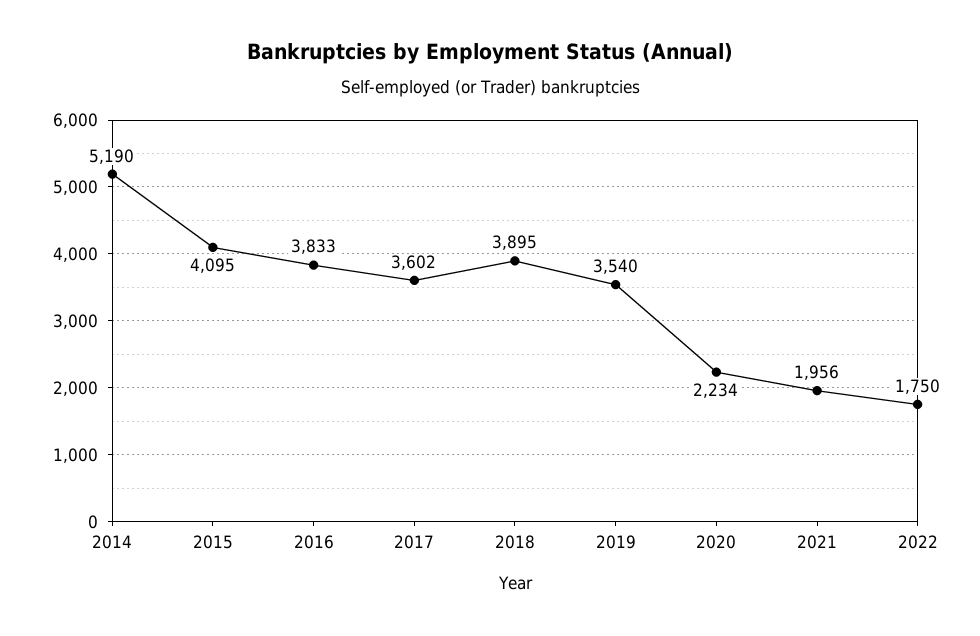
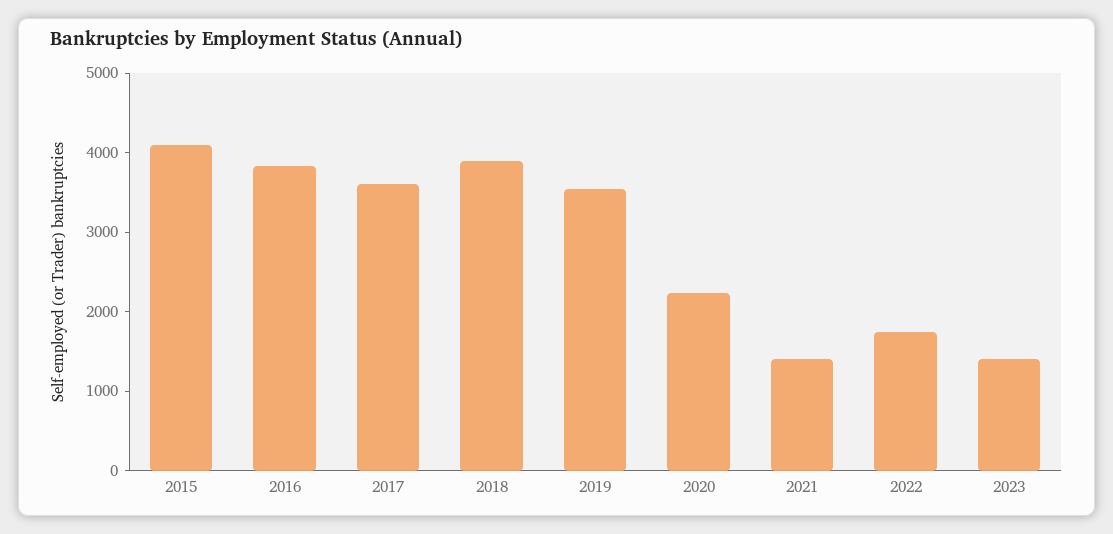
2014: 5190 -> none
2021: 1956 -> 1400
2023: none -> 1400

